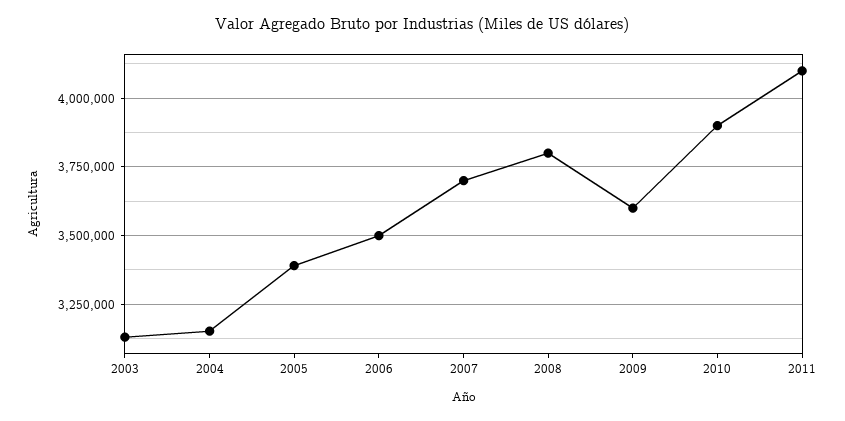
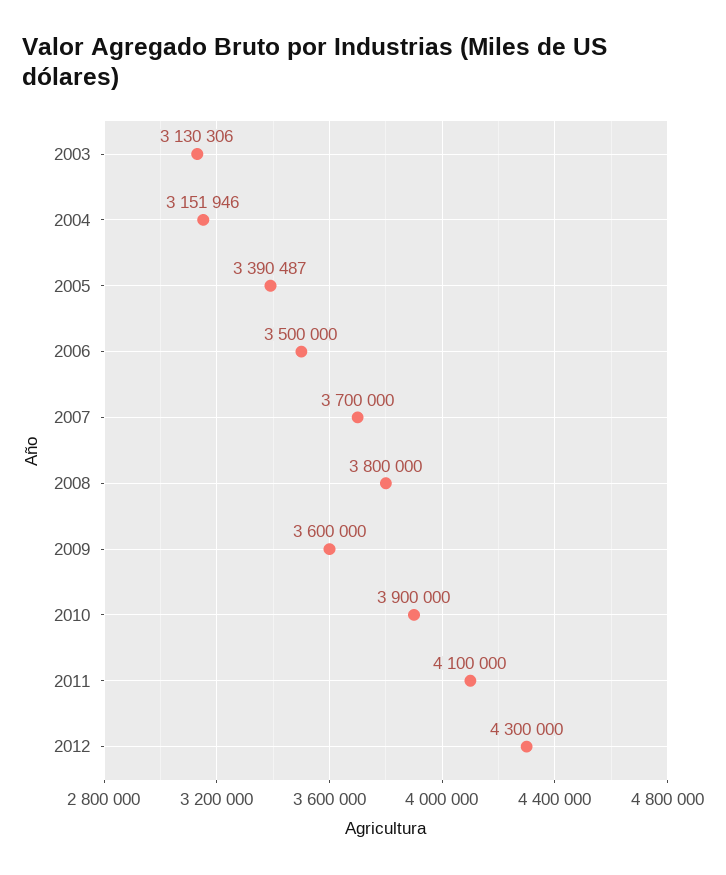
2012: none -> 4300000

